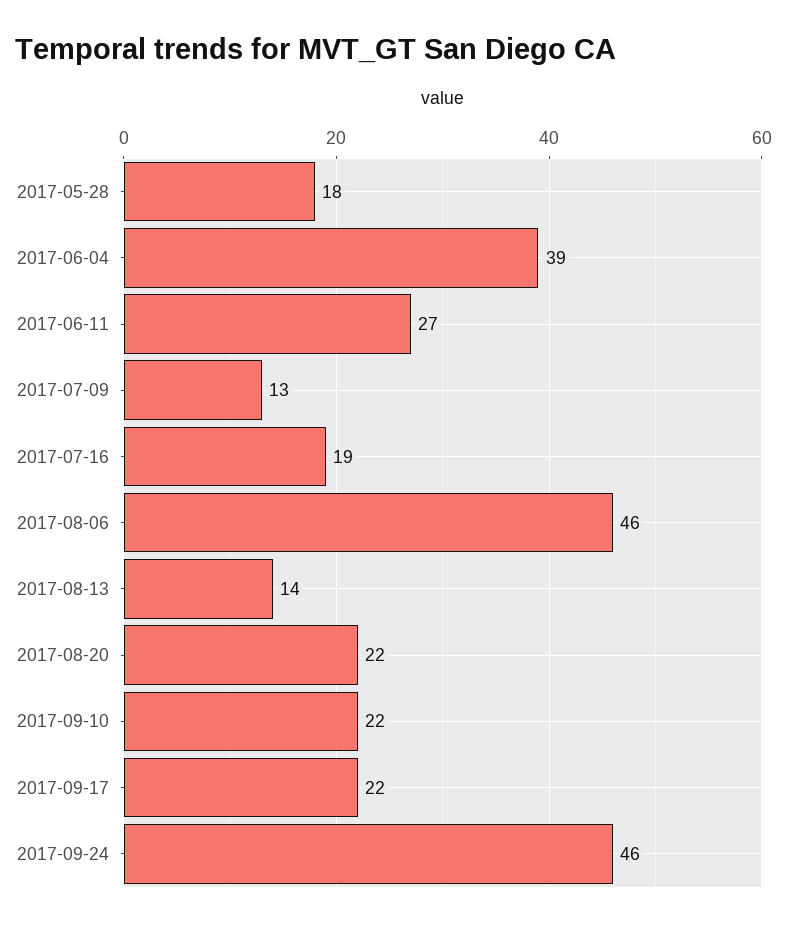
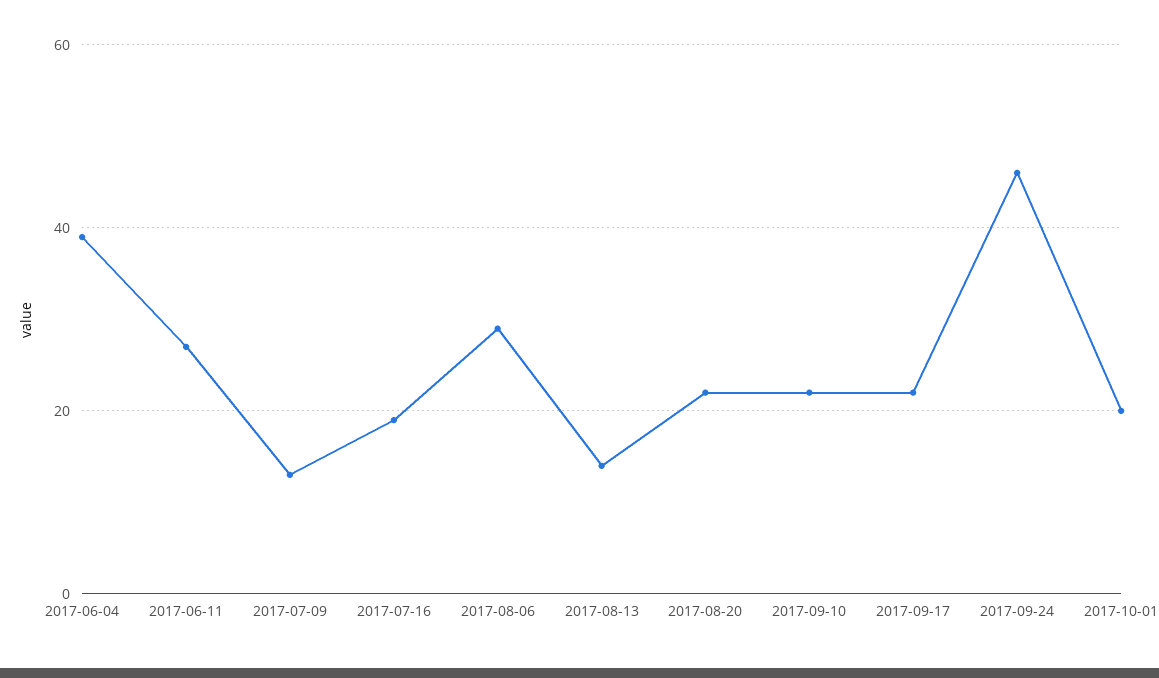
2017-05-28: 18 -> none
2017-08-06: 46 -> 30
2017-10-01: none -> 20

